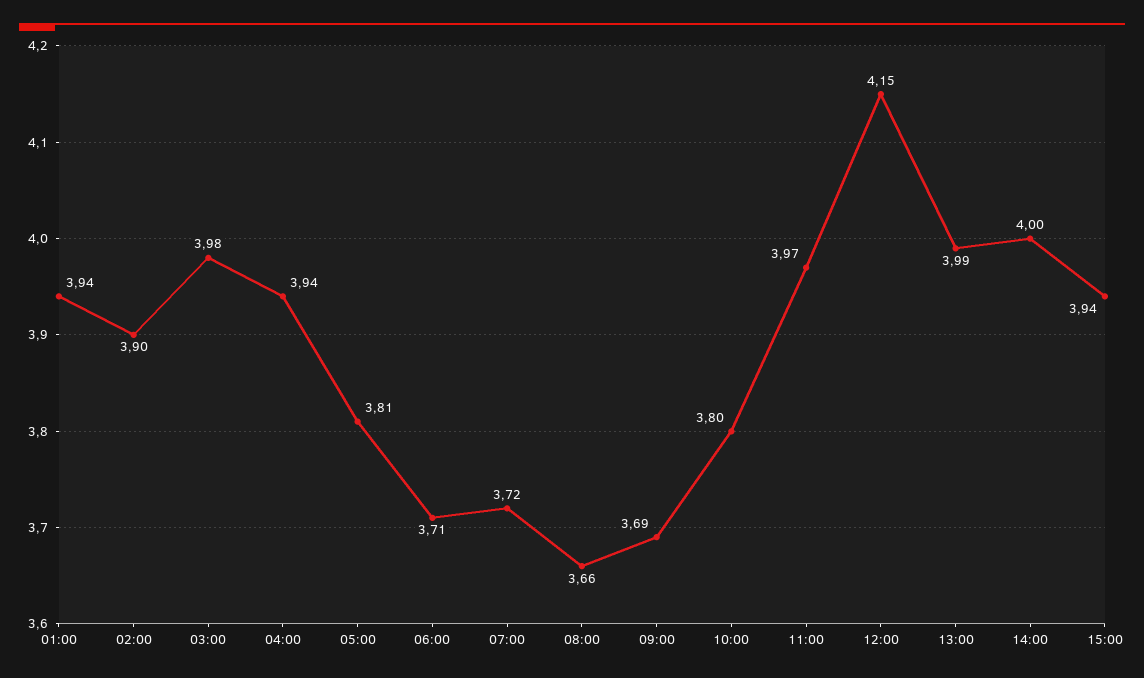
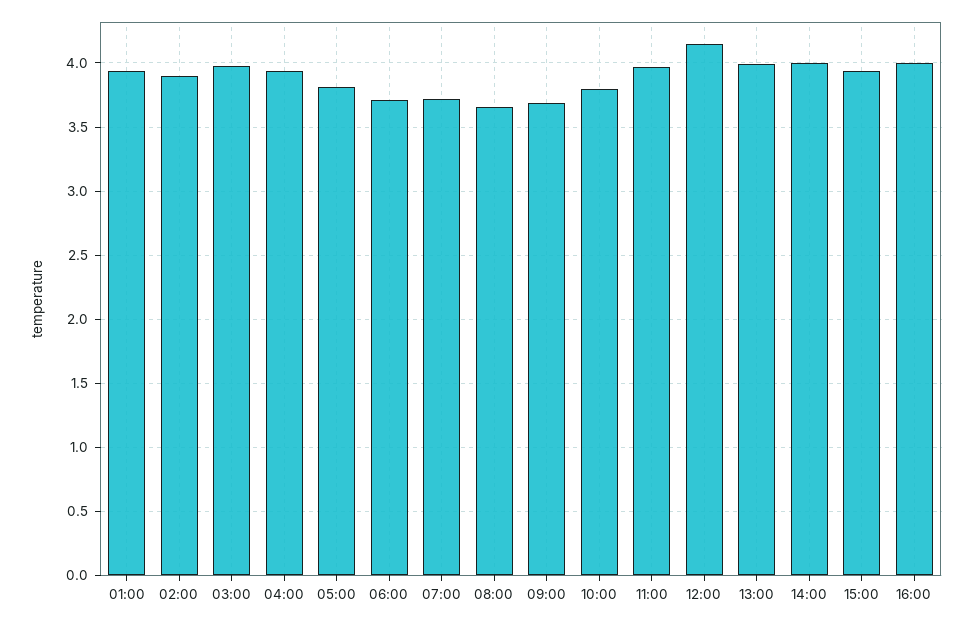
16:00: none -> 4

